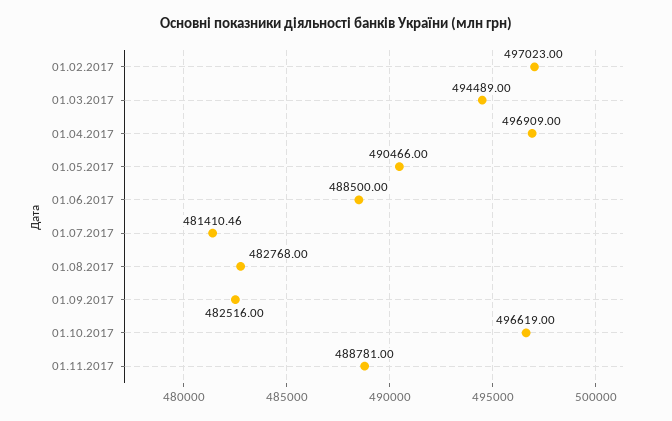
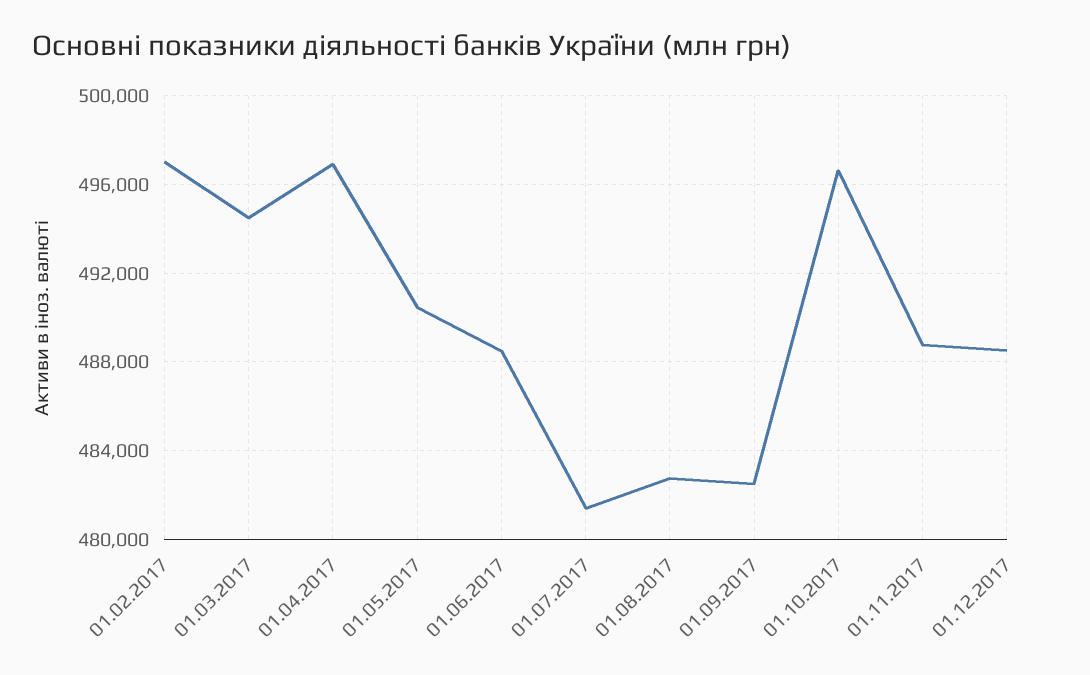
01.12.2017: none -> 488500

